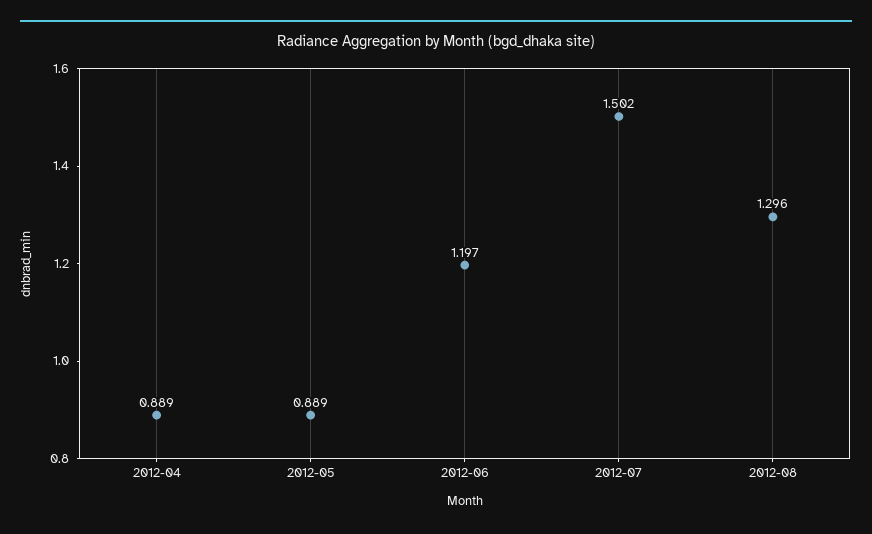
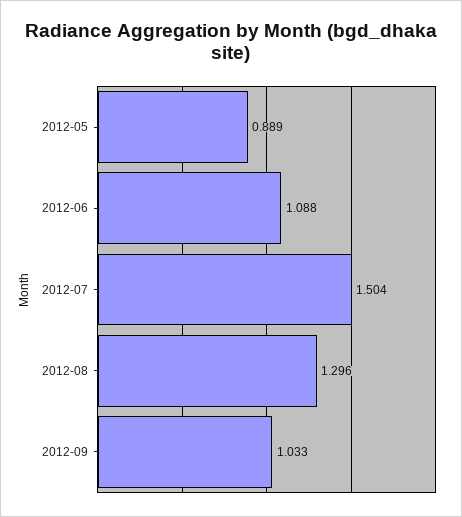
2012-04: 0.889 -> none
2012-06: 1.197 -> 1.088
2012-07: 1.502 -> 1.504
2012-09: none -> 1.033

